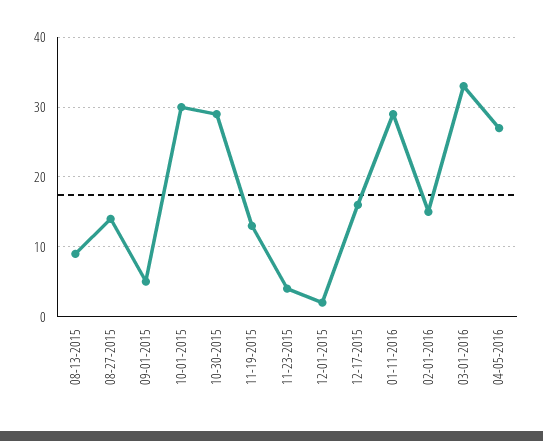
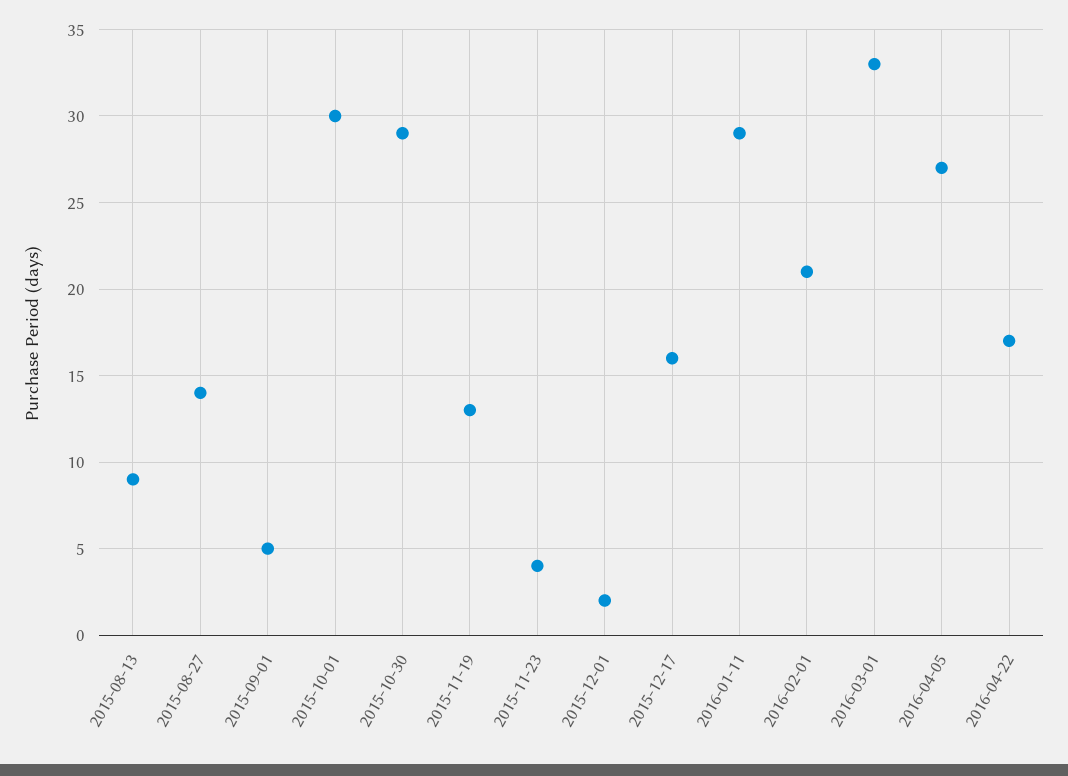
02-01-2016: 15 -> 21
2016-04-22: none -> 17

